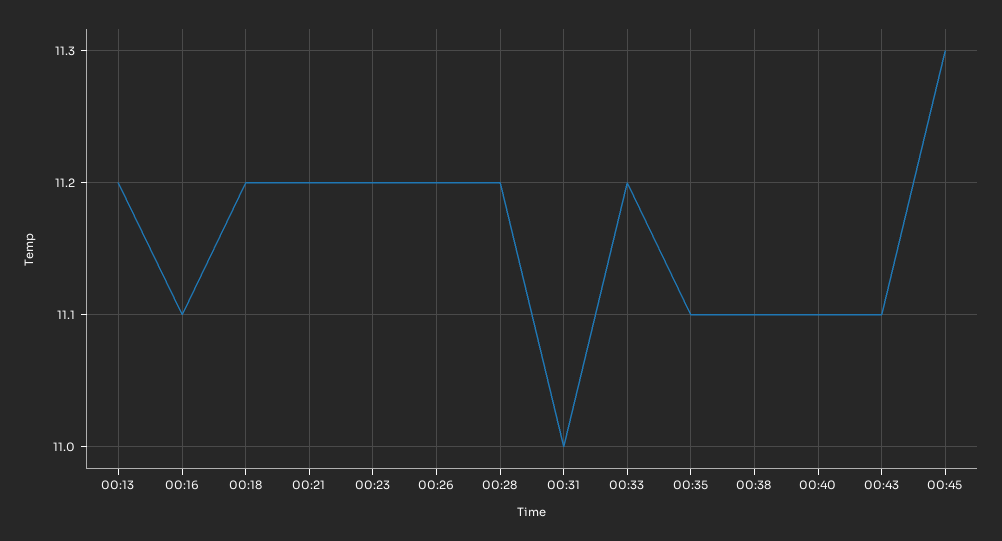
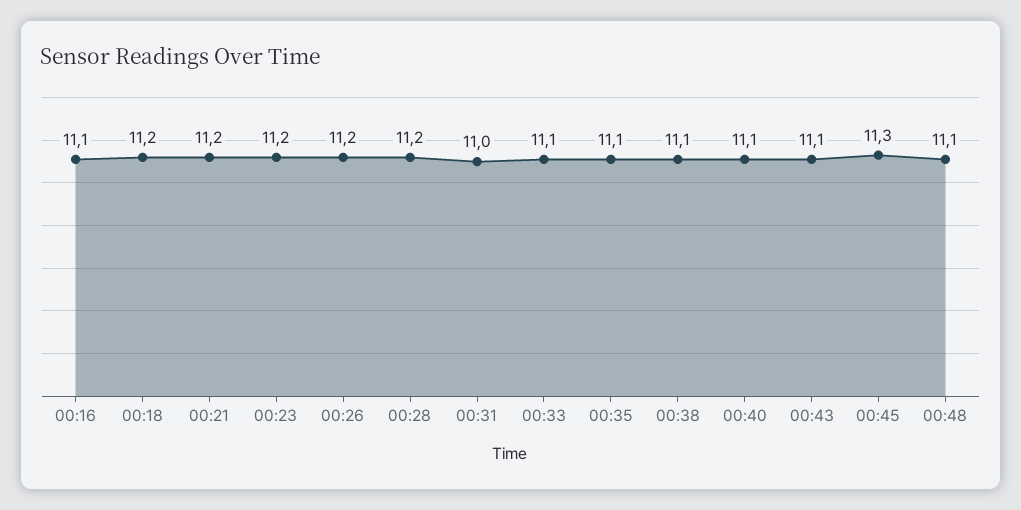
00:13: 11.2 -> none
00:33: 11.2 -> 11.1
00:48: none -> 11.1

